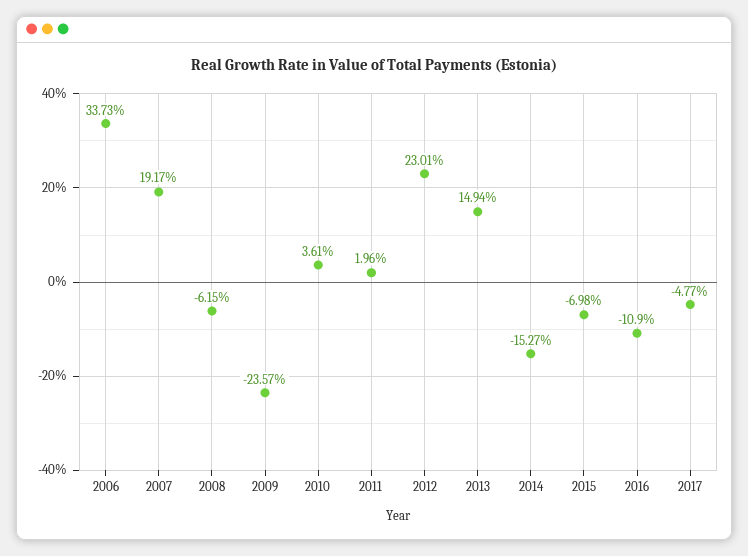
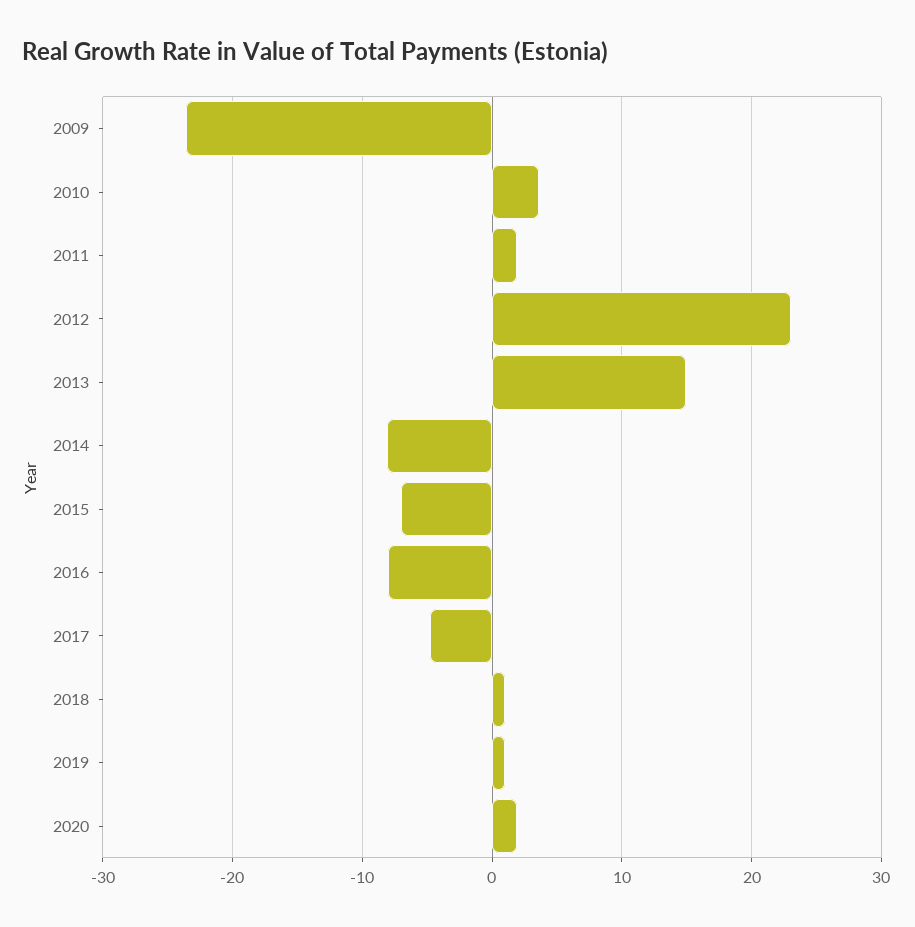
2006: 33.73 -> none
2007: 19.17 -> none
2008: -6.15 -> none
2014: -15.27 -> -8
2016: -10.9 -> -8
2018: none -> 1
2019: none -> 1
2020: none -> 2

